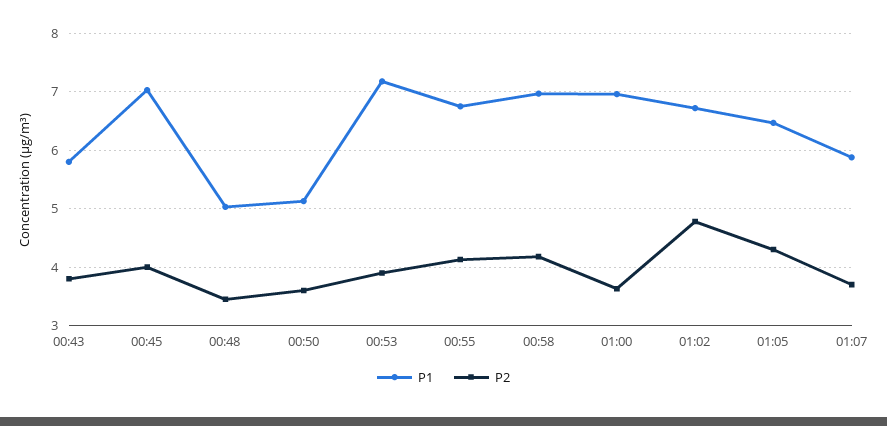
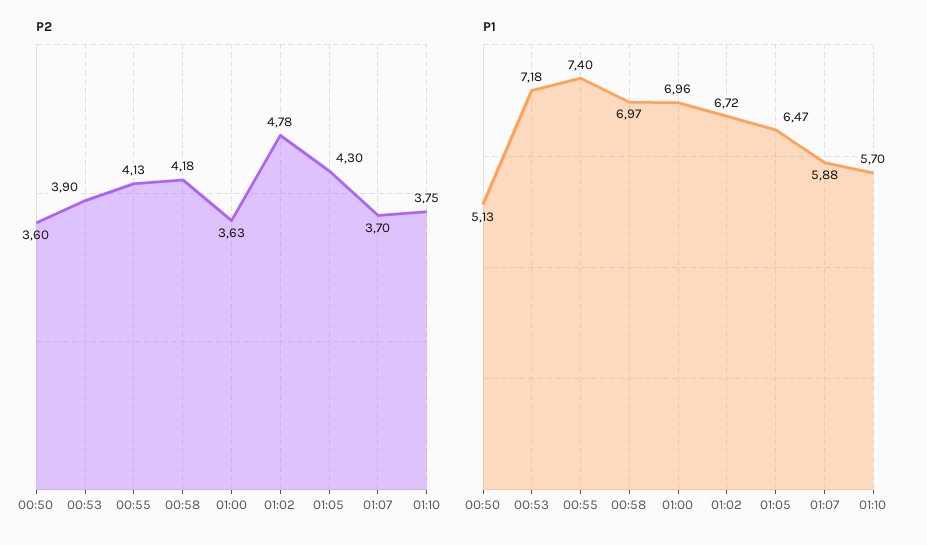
P1, 00:43: 5.8 -> none
P2, 00:43: 3.8 -> none
P1, 00:45: 7 -> none
P2, 00:45: 4 -> none
P1, 00:48: 5 -> none
P2, 00:48: 3.4 -> none
P1, 00:55: 6.8 -> 7.4
P2, 01:10: none -> 3.75
P1, 01:10: none -> 5.7

